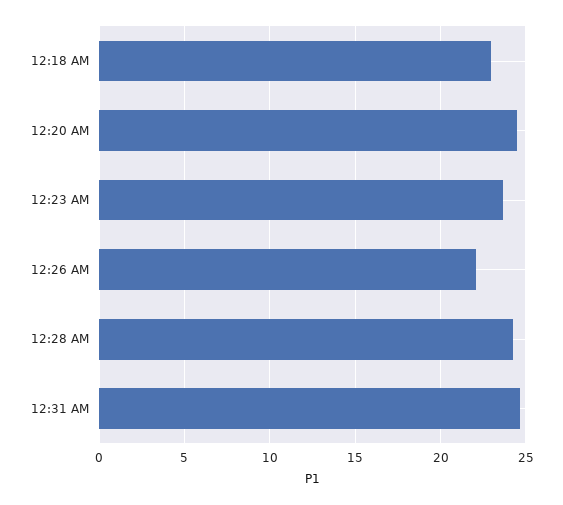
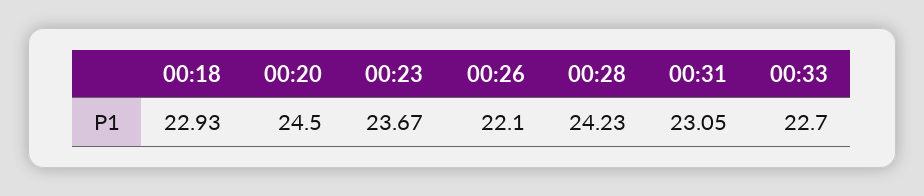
12:31 AM: 24.5 -> 23.05
00:33: none -> 22.7

